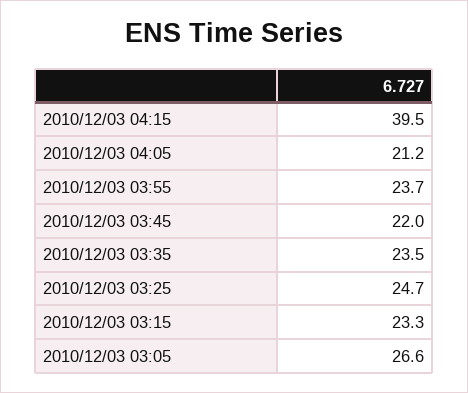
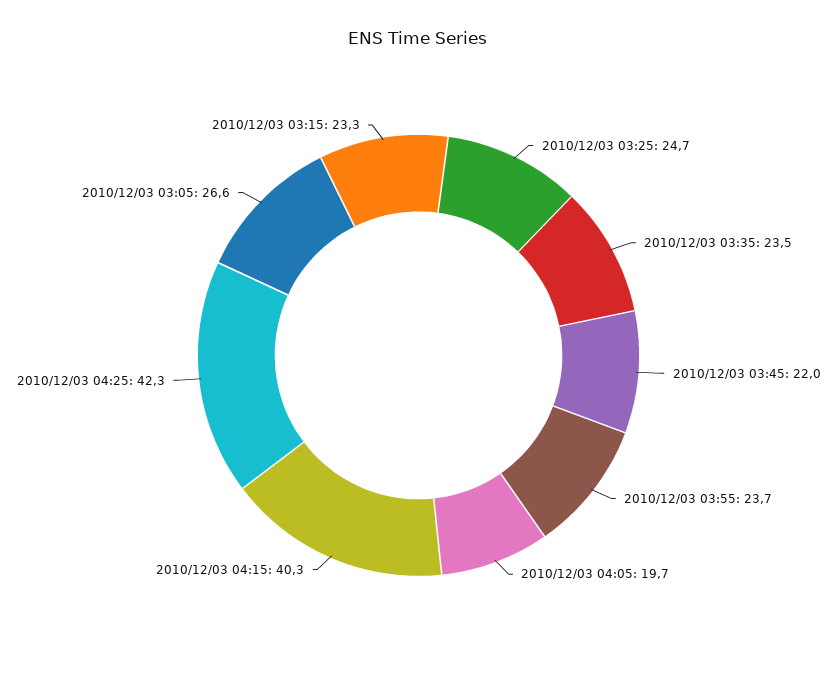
2010/12/03 04:15: 39.5 -> 40.3
2010/12/03 04:05: 21.2 -> 19.7
2010/12/03 04:25: none -> 42.3

